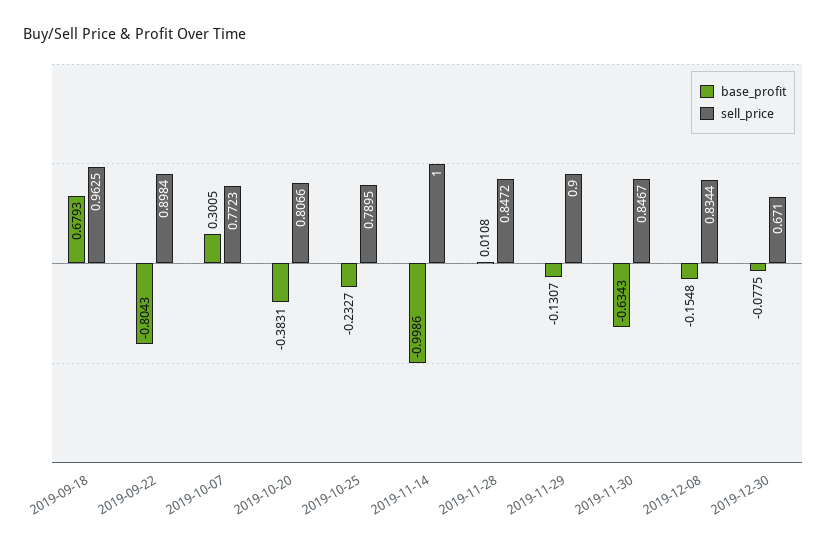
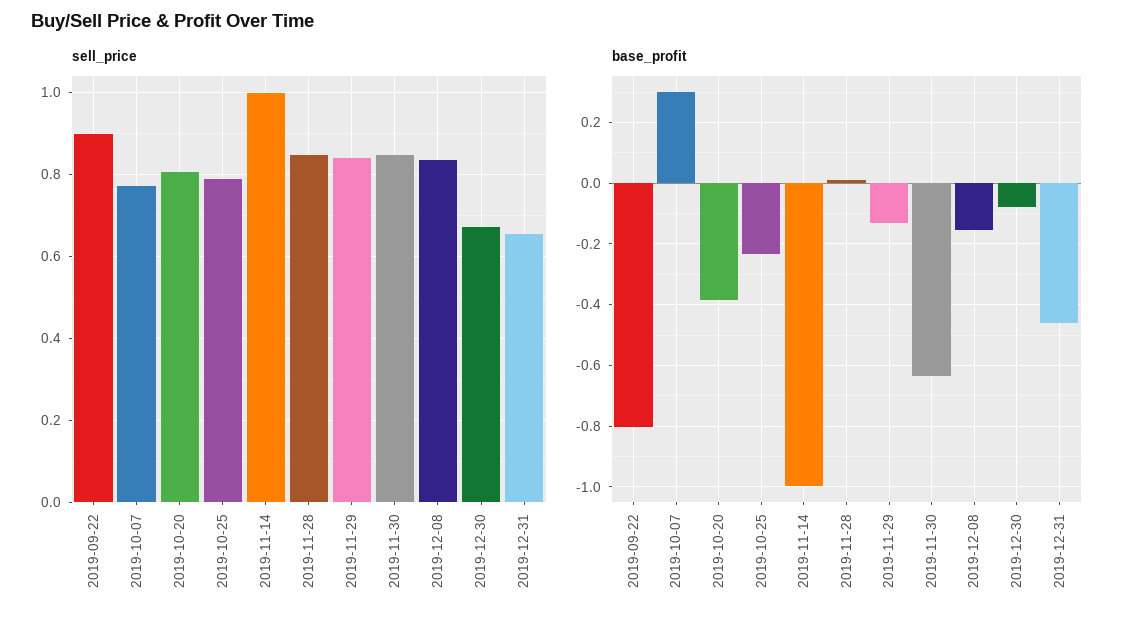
base_profit, 2019-09-18: 0.6793 -> none
sell_price, 2019-09-18: 0.9625 -> none
sell_price, 2019-11-29: 0.9 -> 0.84
sell_price, 2019-12-31: none -> 0.66
base_profit, 2019-12-31: none -> -0.46

